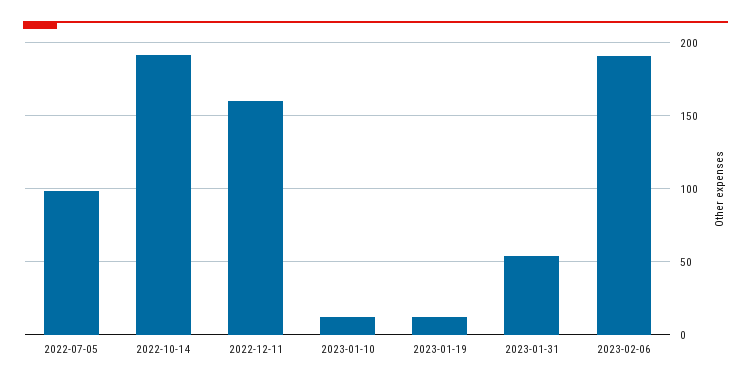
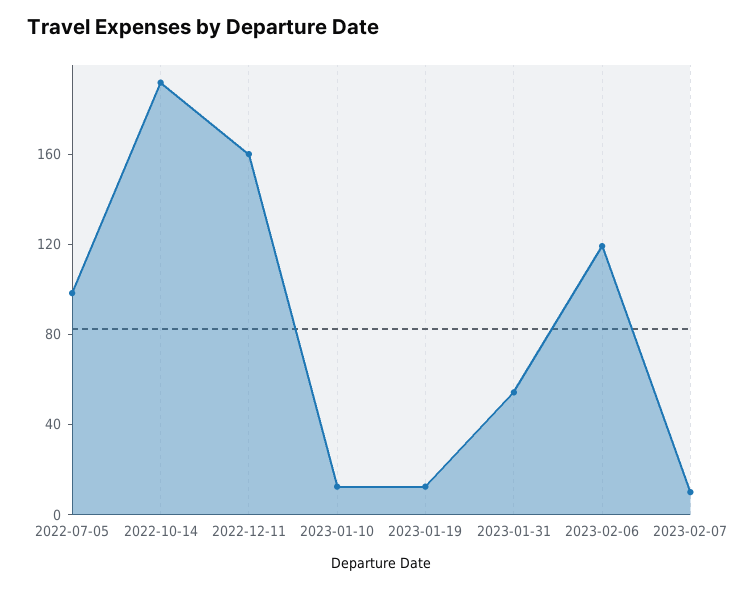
2023-02-06: 190 -> 120
2023-02-07: none -> 10

